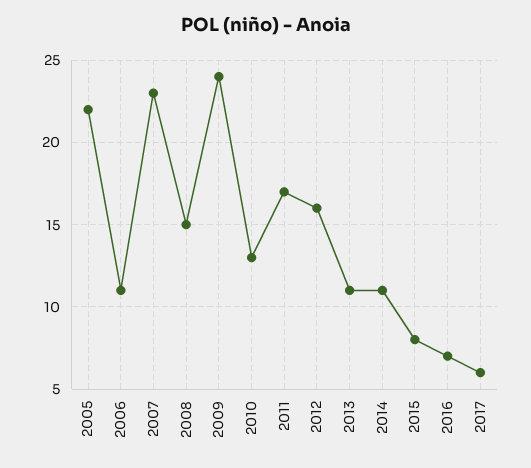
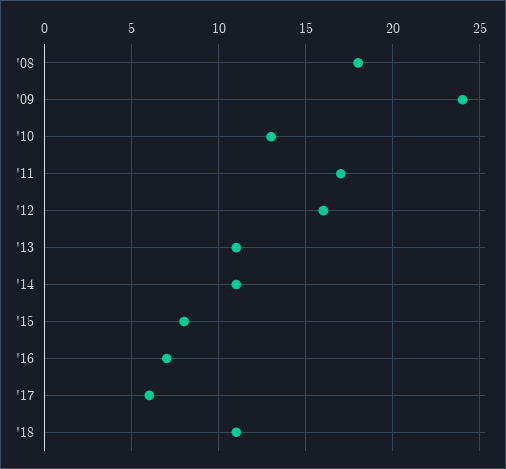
2005: 22 -> none
2006: 11 -> none
2007: 23 -> none
2008: 15 -> 18
'18: none -> 11

